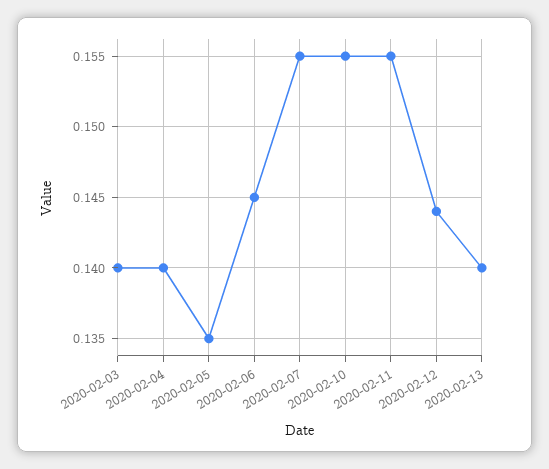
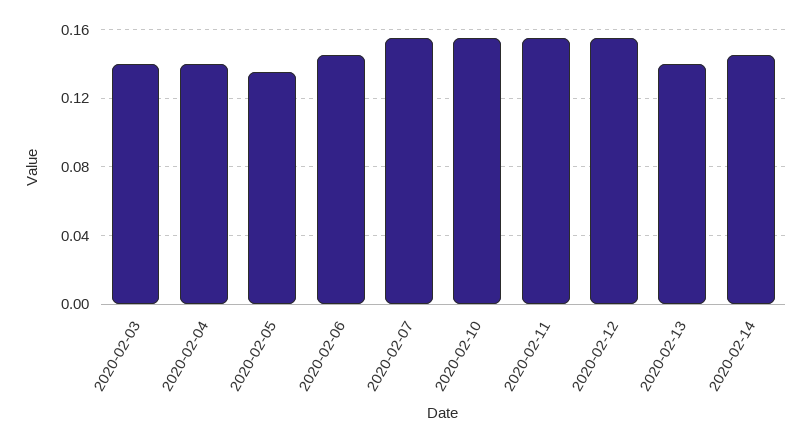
2020-02-12: 0.144 -> 0.155
2020-02-14: none -> 0.145

